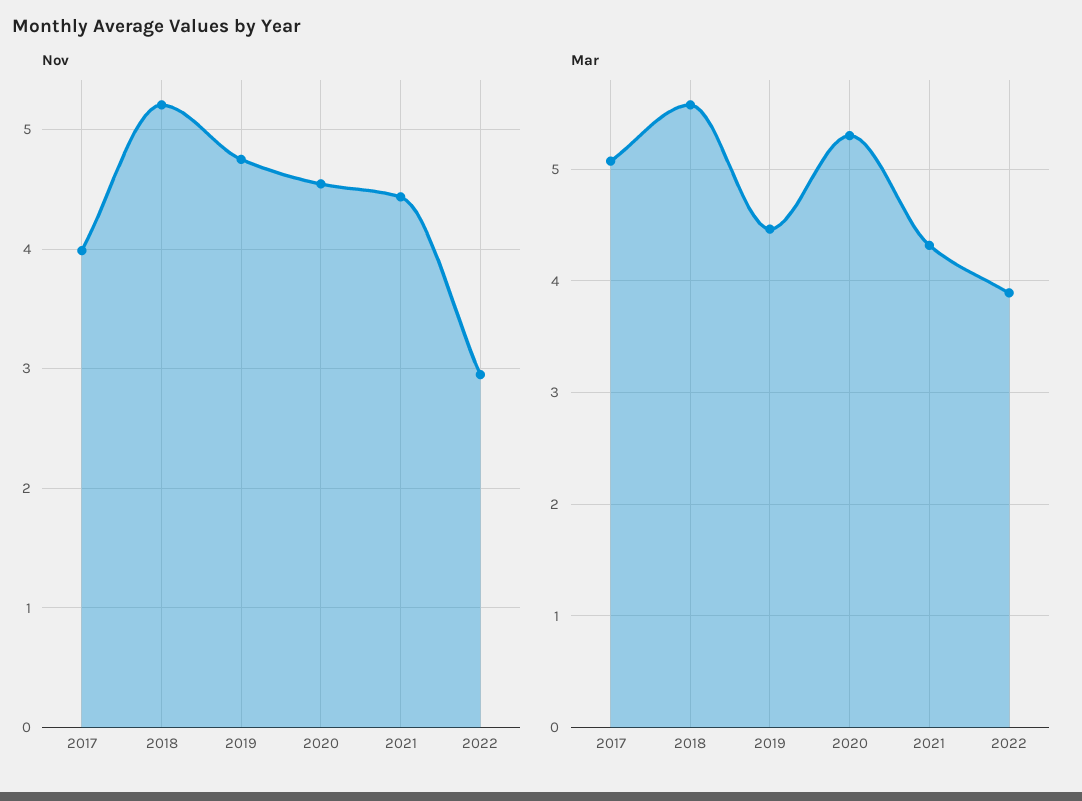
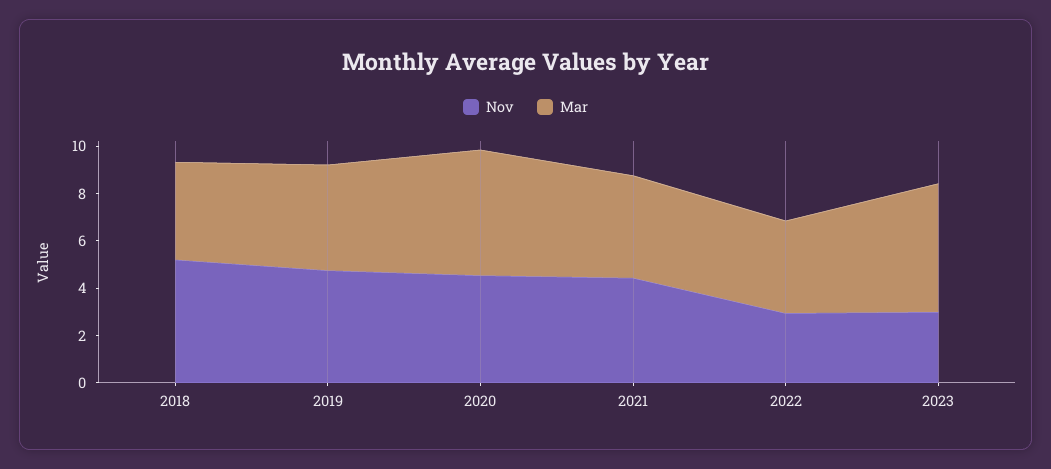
Nov, 2017: 4 -> none
Mar, 2017: 5.1 -> none
Mar, 2018: 5.6 -> 4
Nov, 2023: none -> 3
Mar, 2023: none -> 5.5

